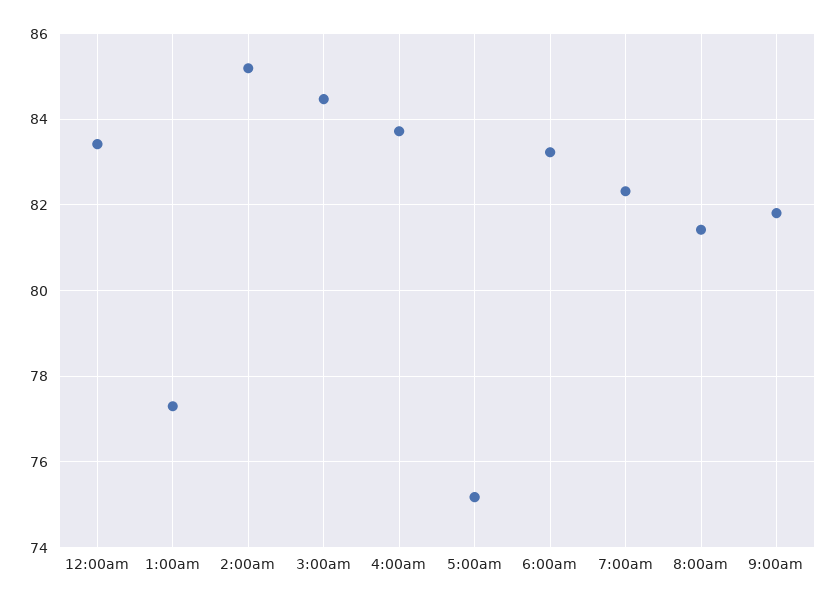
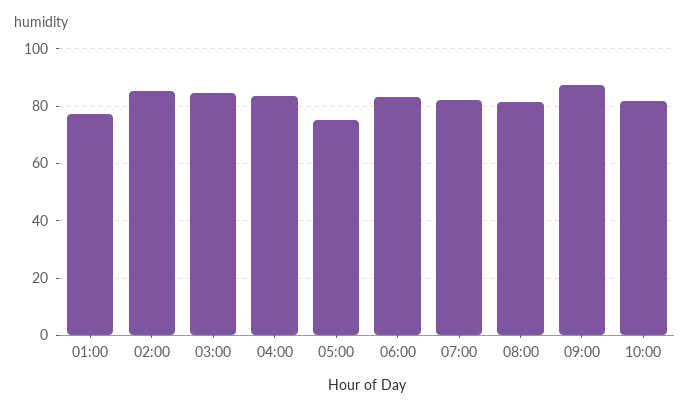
12:00am: 83.4 -> none
9:00am: 81.8 -> 87.5
10:00: none -> 82.5

